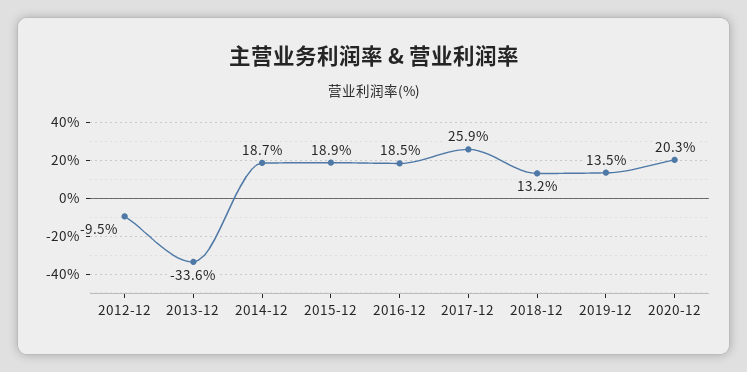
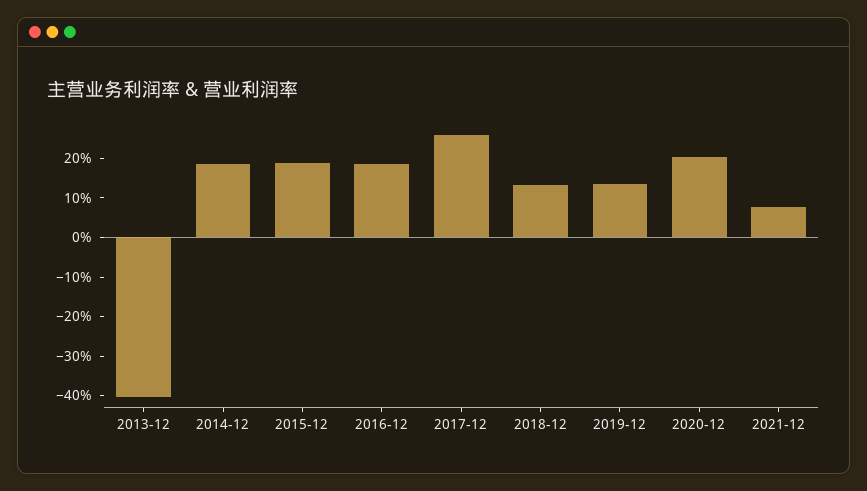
2012-12: -9.5 -> none
2013-12: -33.6 -> -40
2021-12: none -> 7.5

